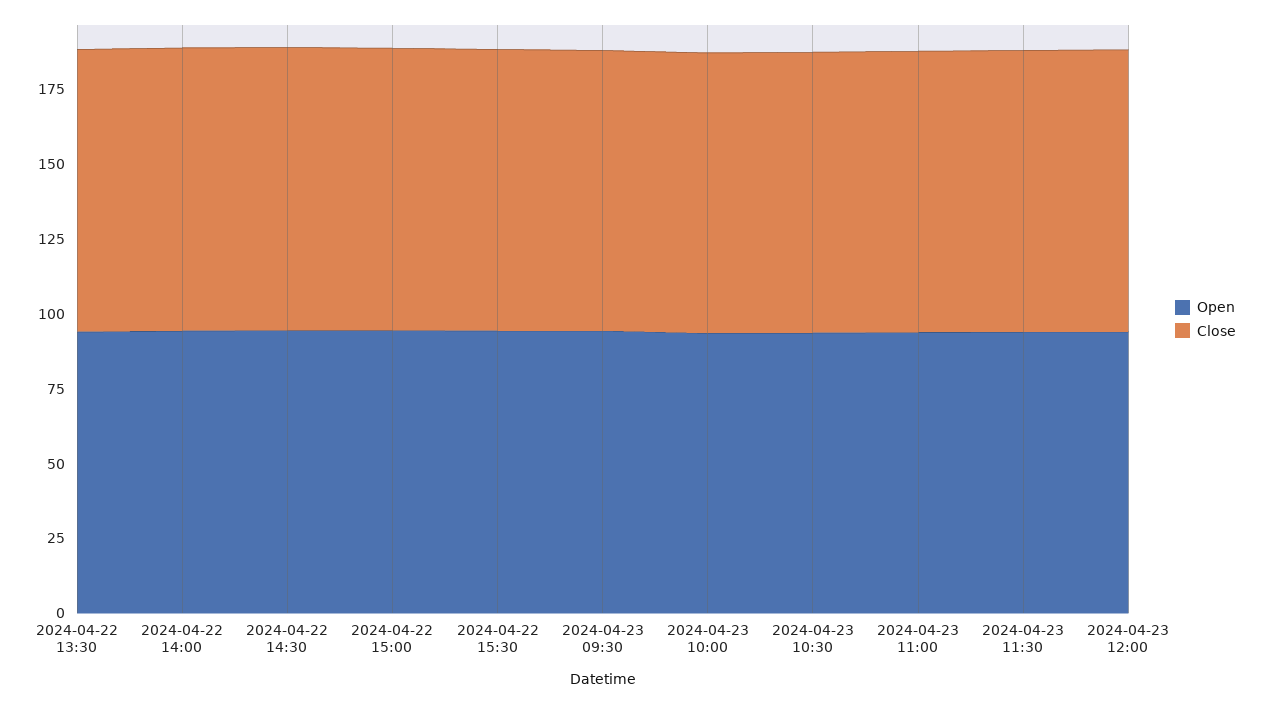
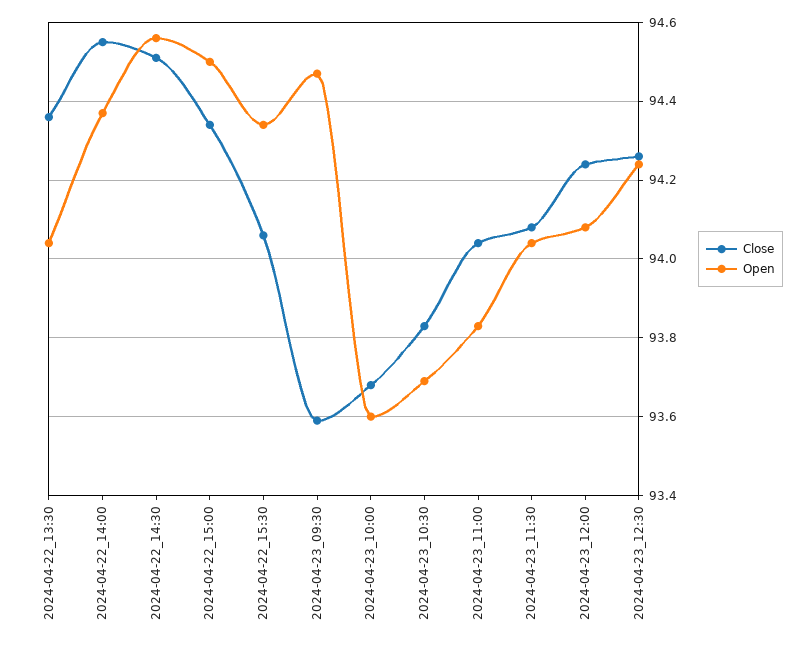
Close, 2024-04-23_12:30: none -> 94.25
Open, 2024-04-23_12:30: none -> 94.25

